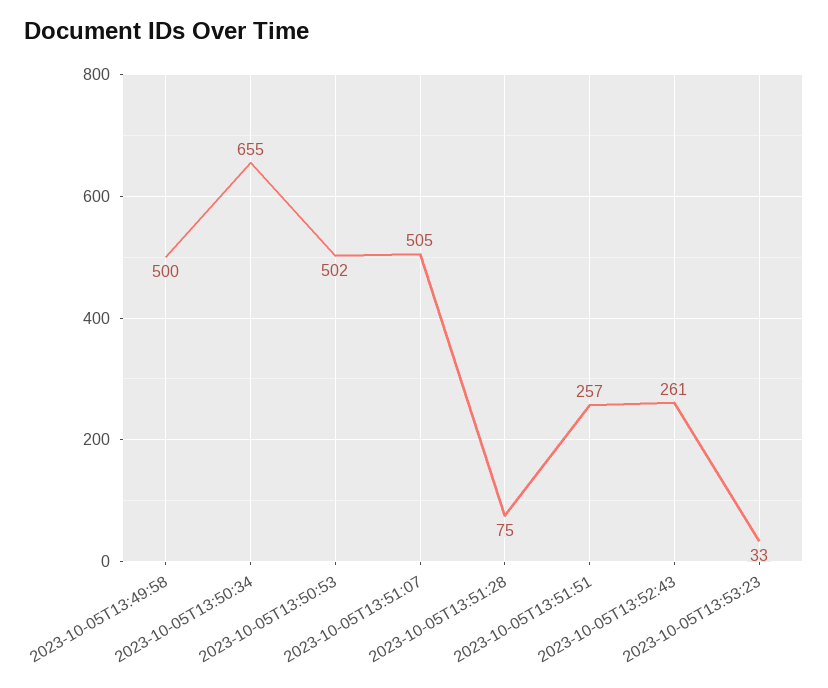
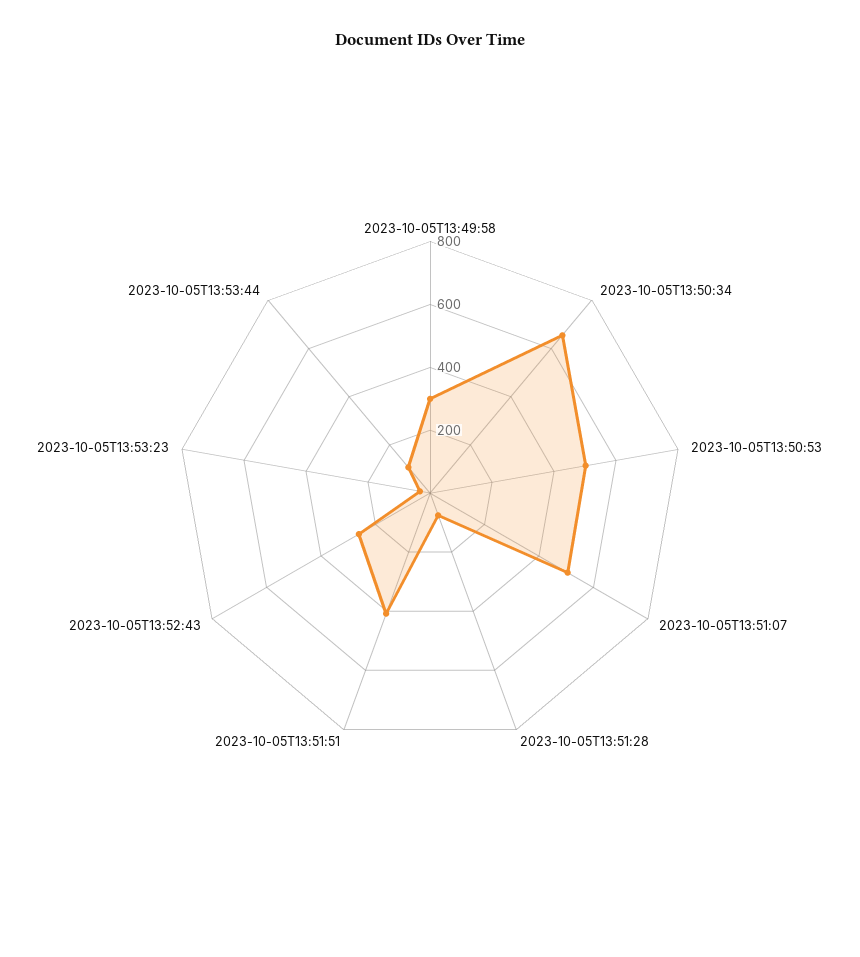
2023-10-05T13:49:58: 500 -> 300
2023-10-05T13:51:51: 257 -> 400
2023-10-05T13:53:44: none -> 100

